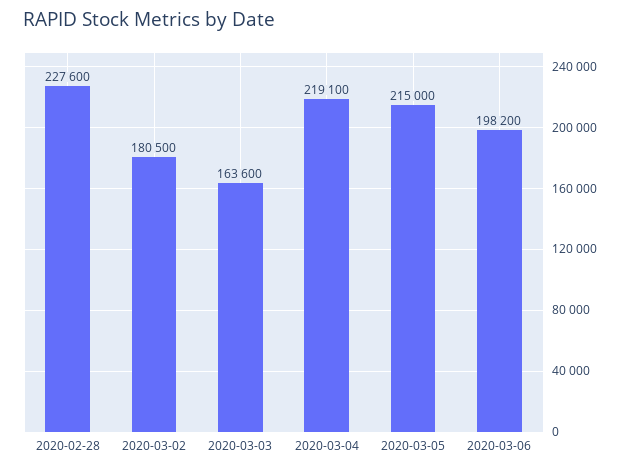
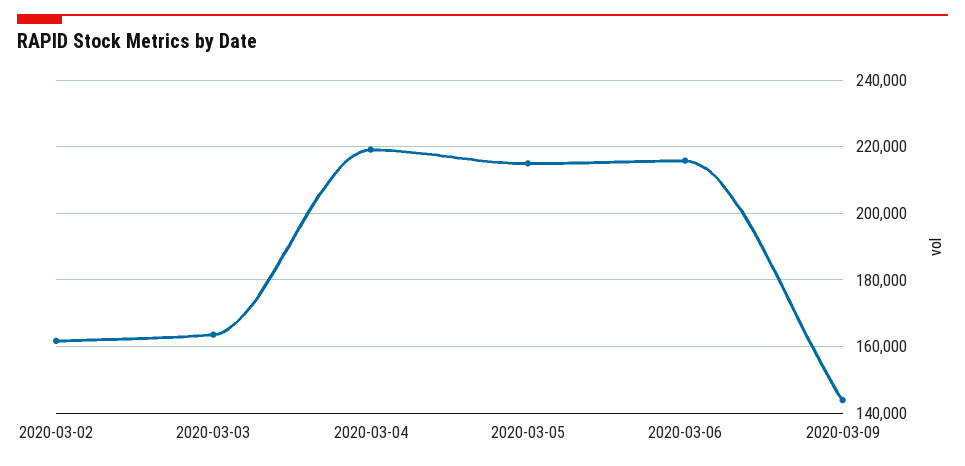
2020-02-28: 227600 -> none
2020-03-02: 180500 -> 162000
2020-03-06: 198200 -> 216000
2020-03-09: none -> 144000

